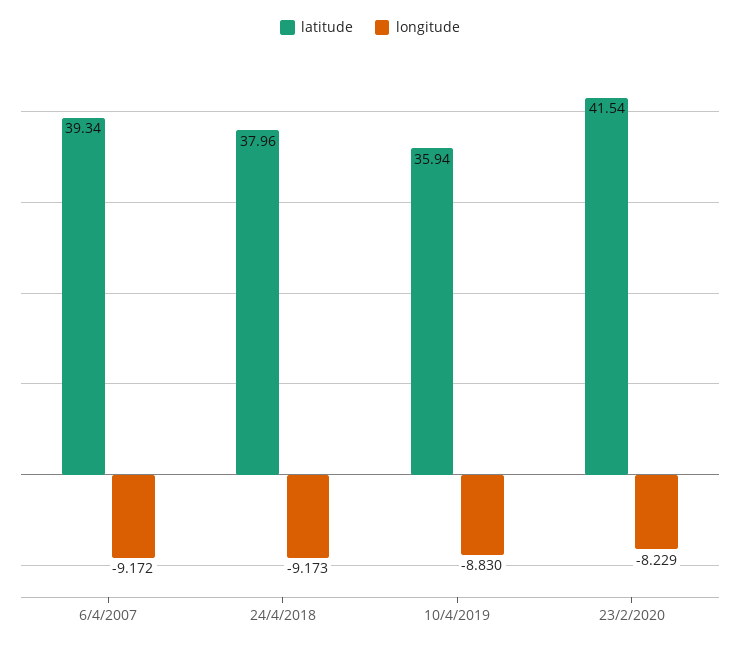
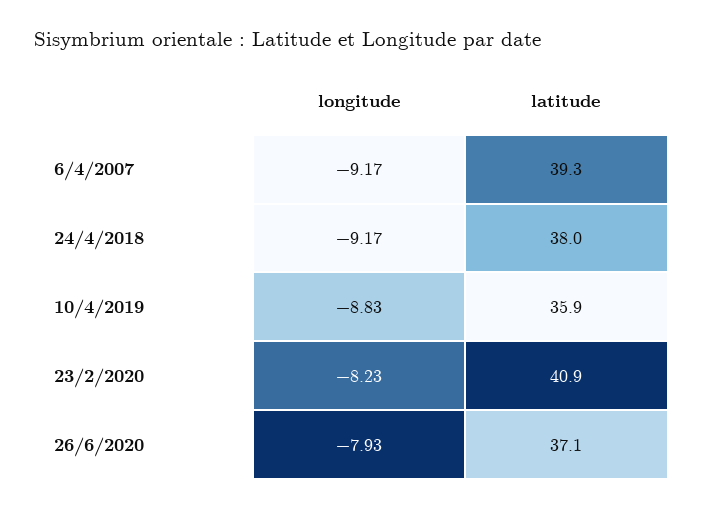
latitude, 23/2/2020: 41.54 -> 40.9
longitude, 26/6/2020: none -> -7.93
latitude, 26/6/2020: none -> 37.1

